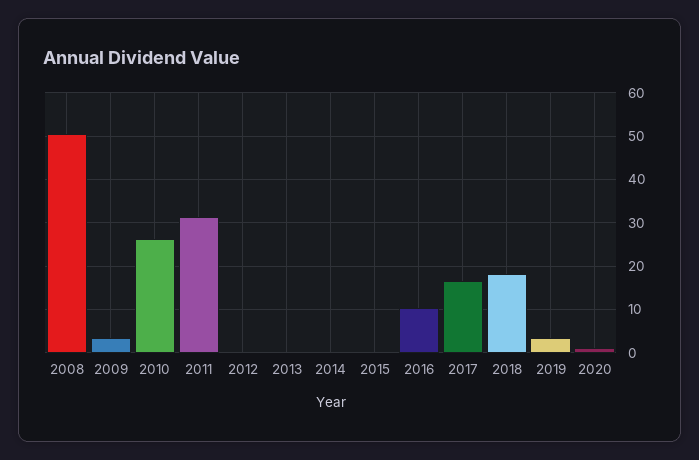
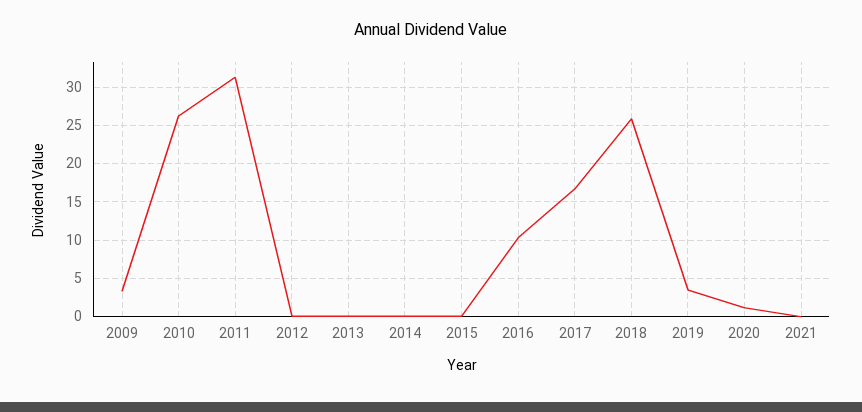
2008: 50 -> none
2018: 18 -> 26
2021: none -> 0

